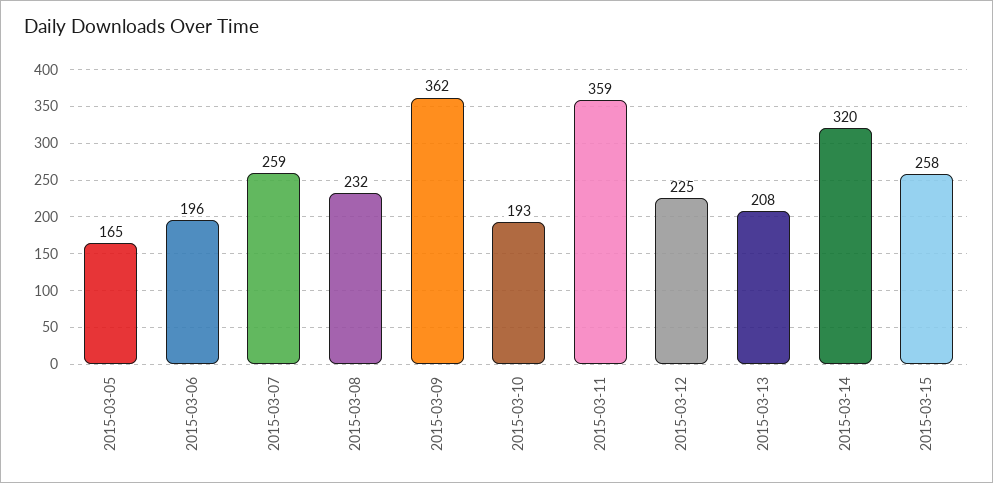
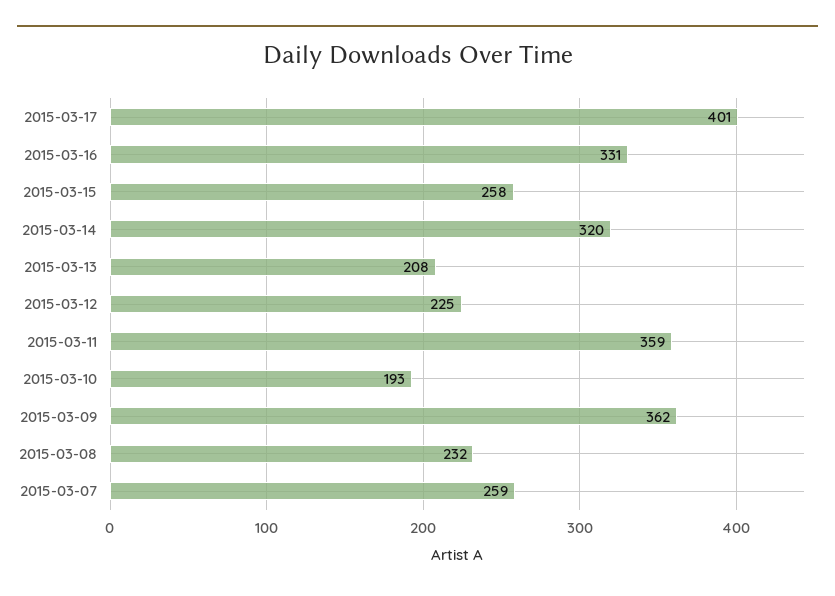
2015-03-05: 165 -> none
2015-03-06: 196 -> none
2015-03-17: none -> 401
2015-03-16: none -> 331

